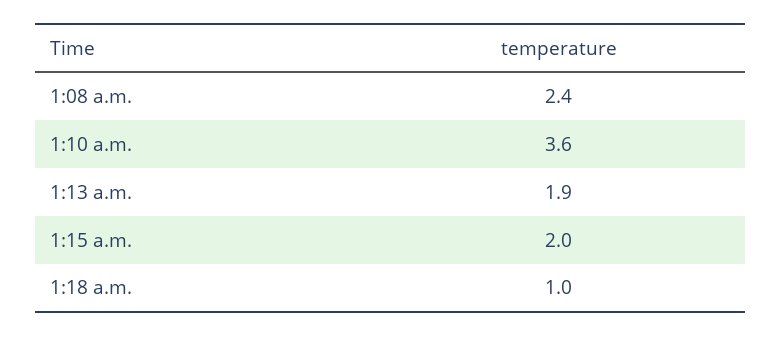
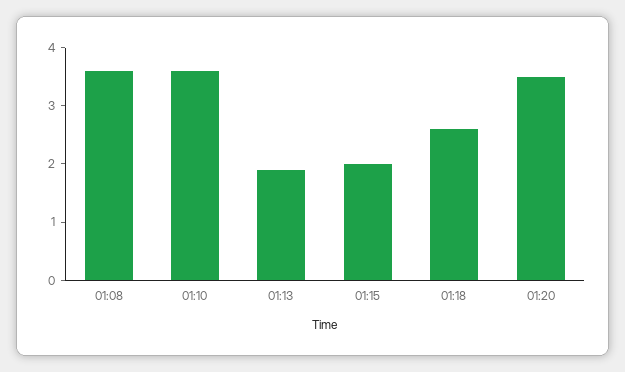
1:08 a.m.: 2.4 -> 3.5
1:18 a.m.: 1 -> 2.5
01:20: none -> 3.5

